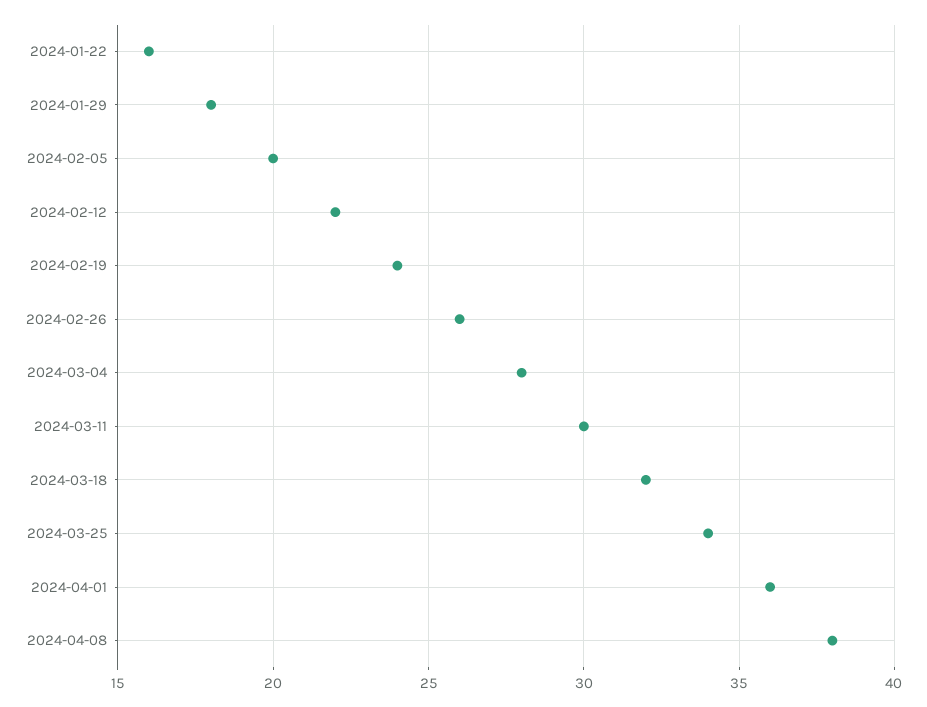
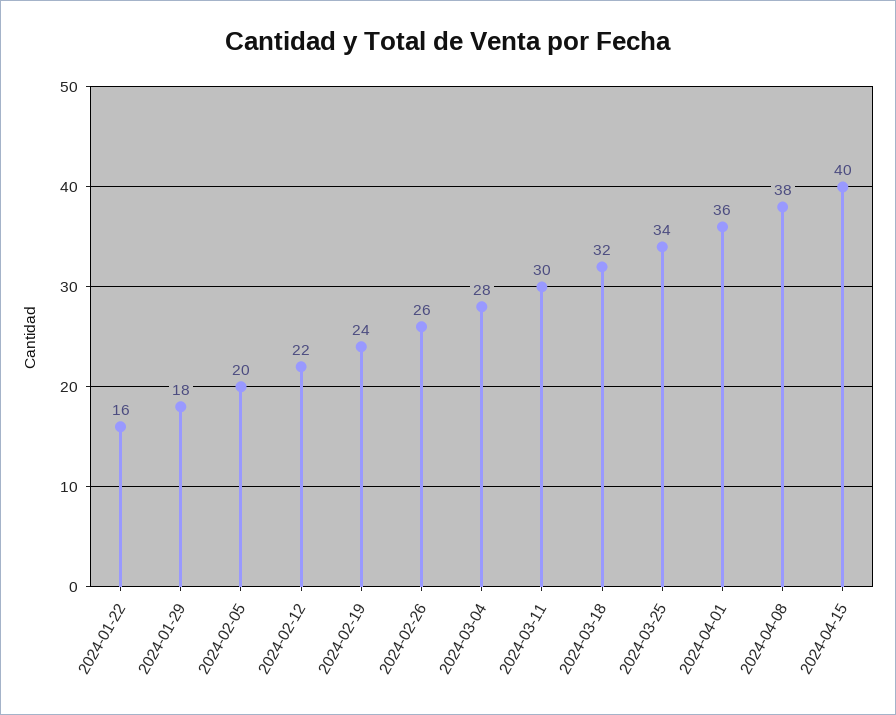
2024-04-15: none -> 40

